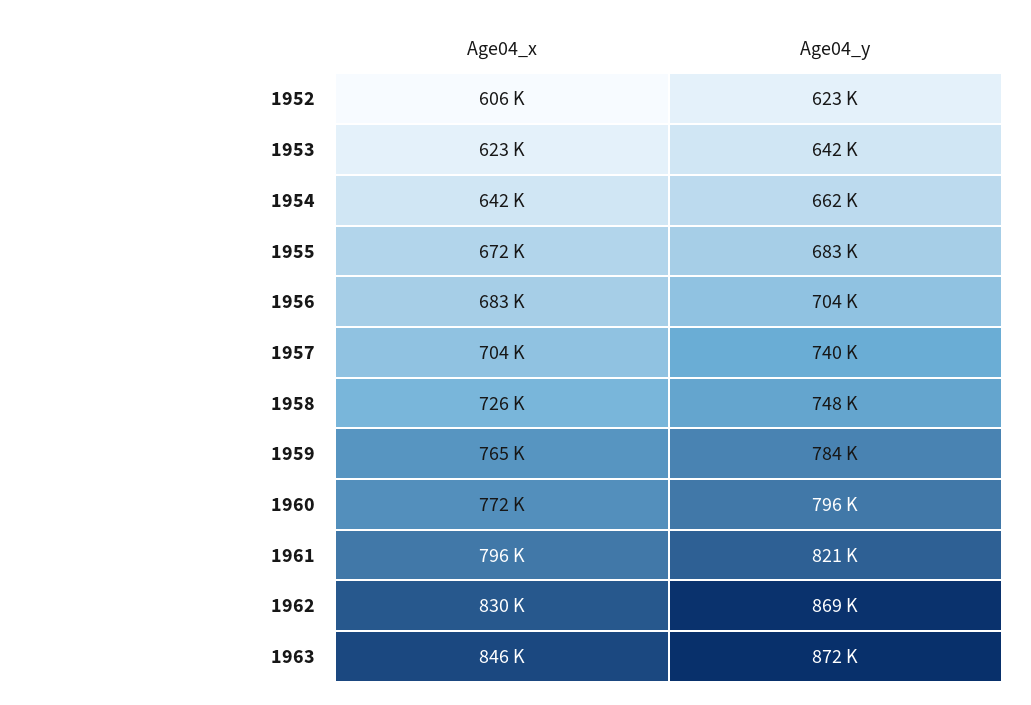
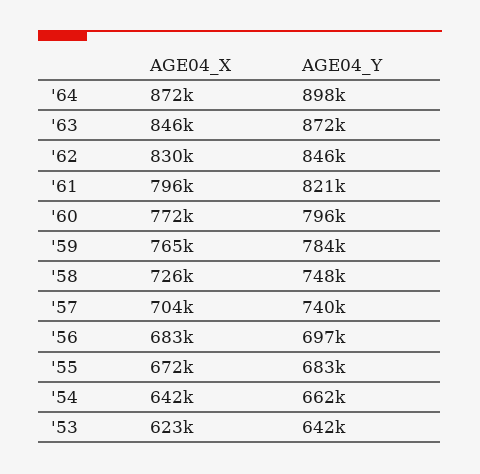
Age04_x, 1952: 606000 -> none
Age04_y, 1952: 623000 -> none
Age04_y, 1956: 704000 -> 697000
Age04_y, 1962: 869000 -> 846000
Age04_x, '64: none -> 872000
Age04_y, '64: none -> 898000

